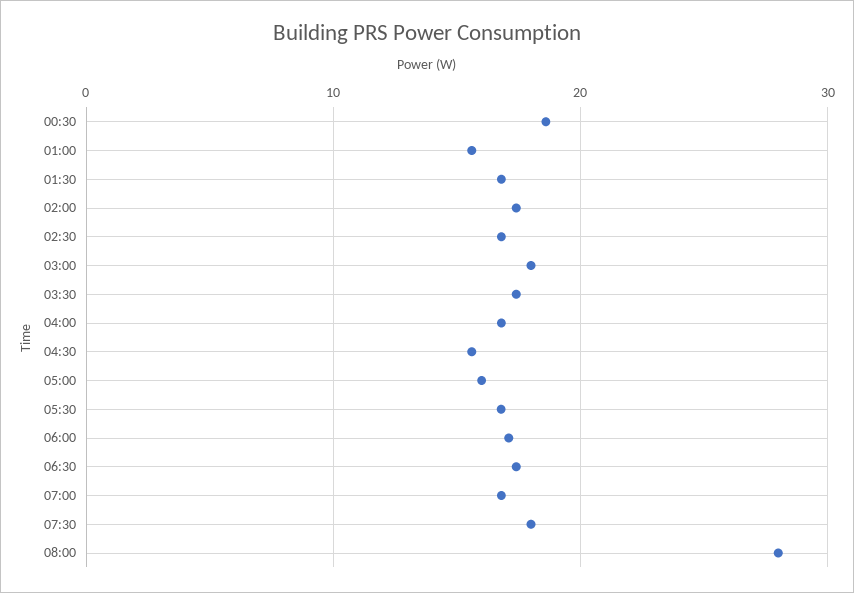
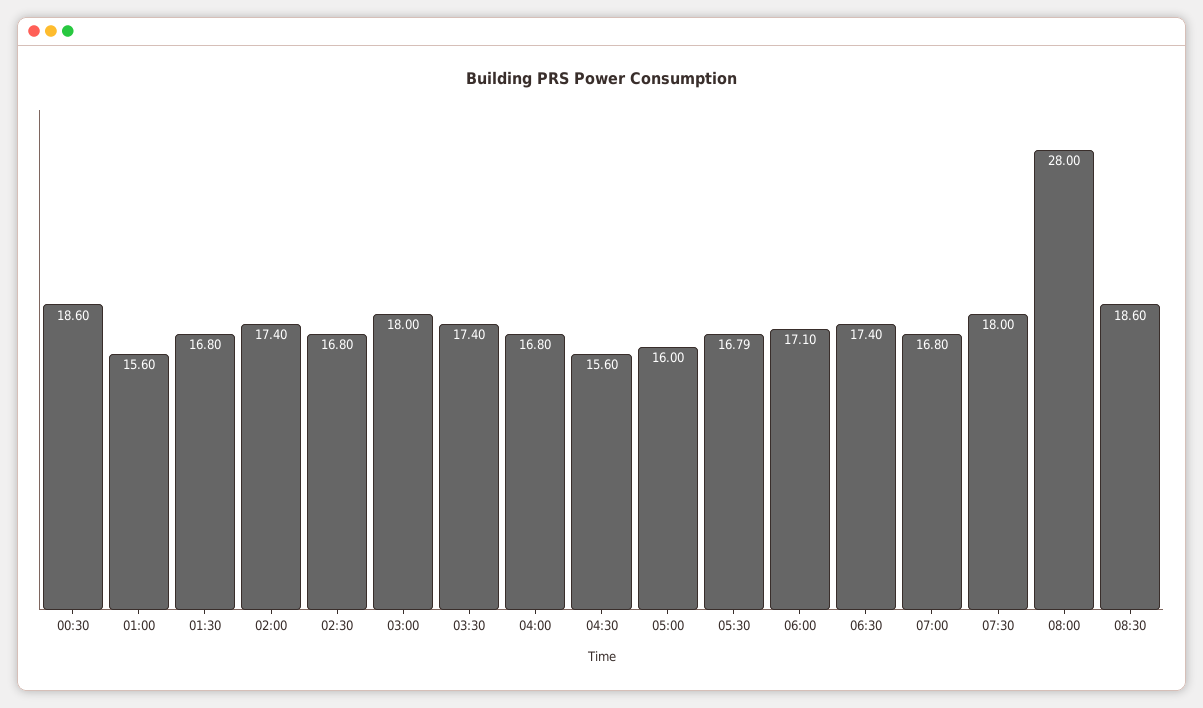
08:30: none -> 18.6

